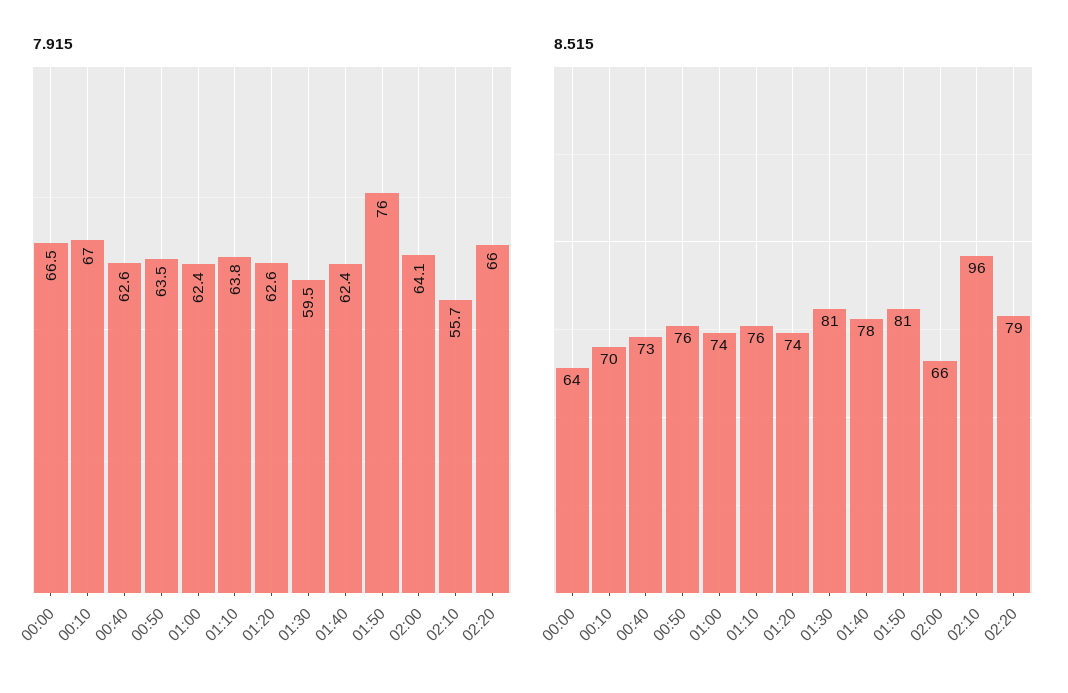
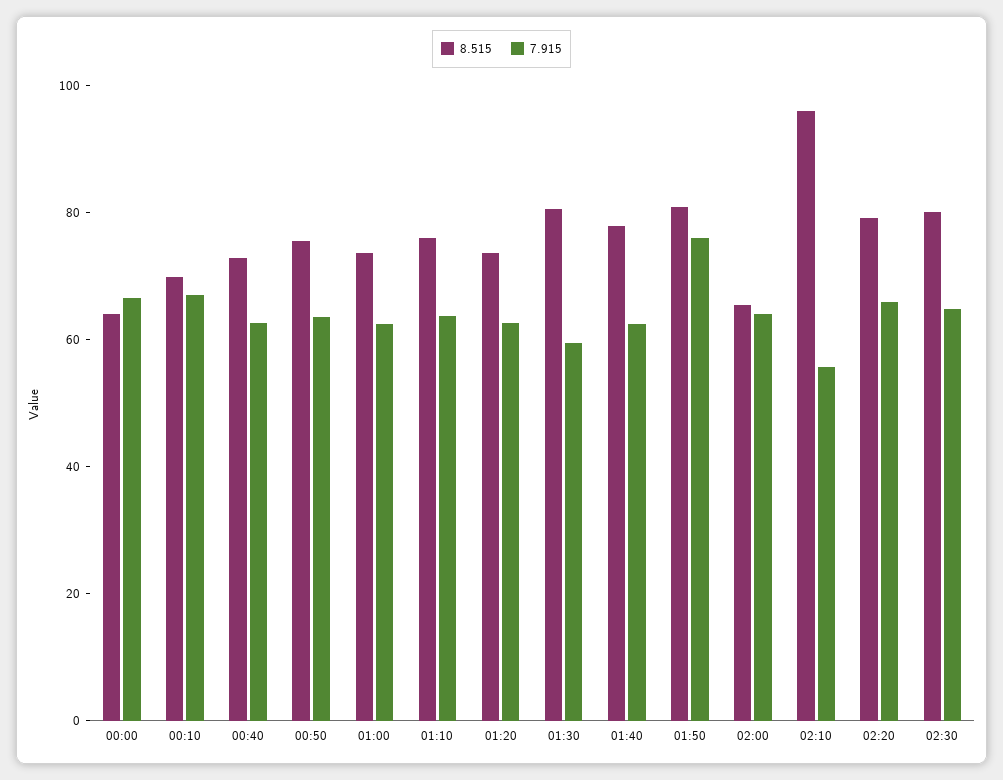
8.515, 02:30: none -> 80
7.915, 02:30: none -> 65

